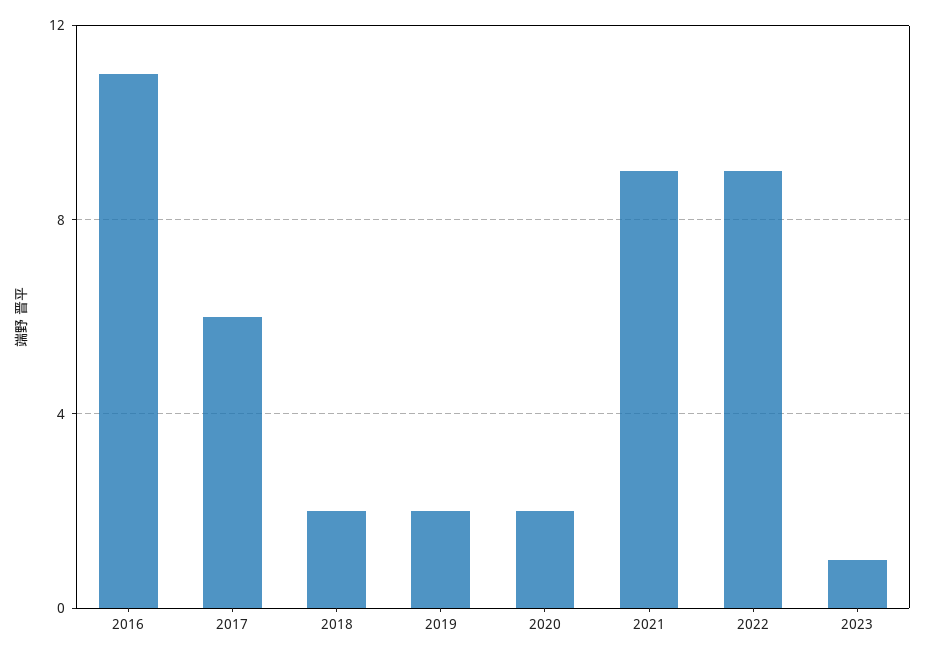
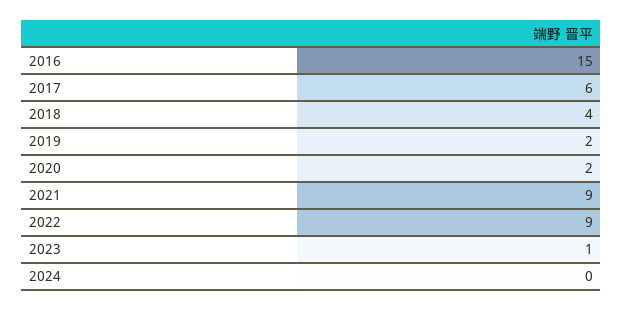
2016: 11 -> 15
2018: 2 -> 4
2024: none -> 0

